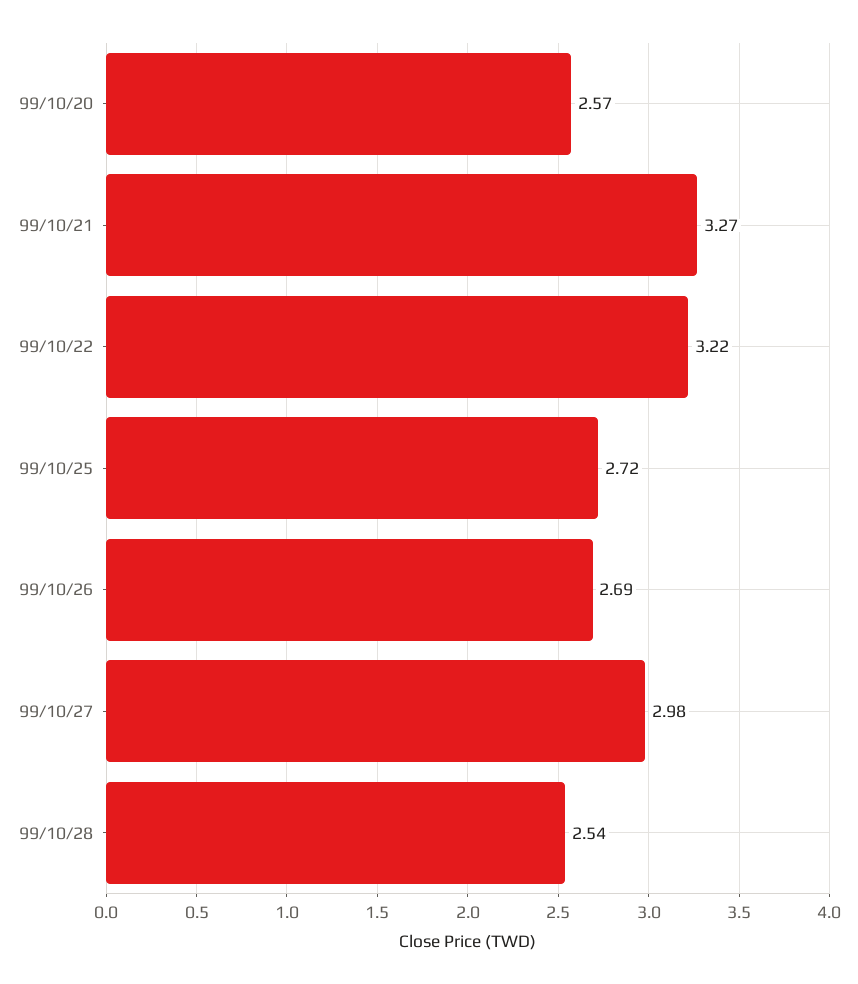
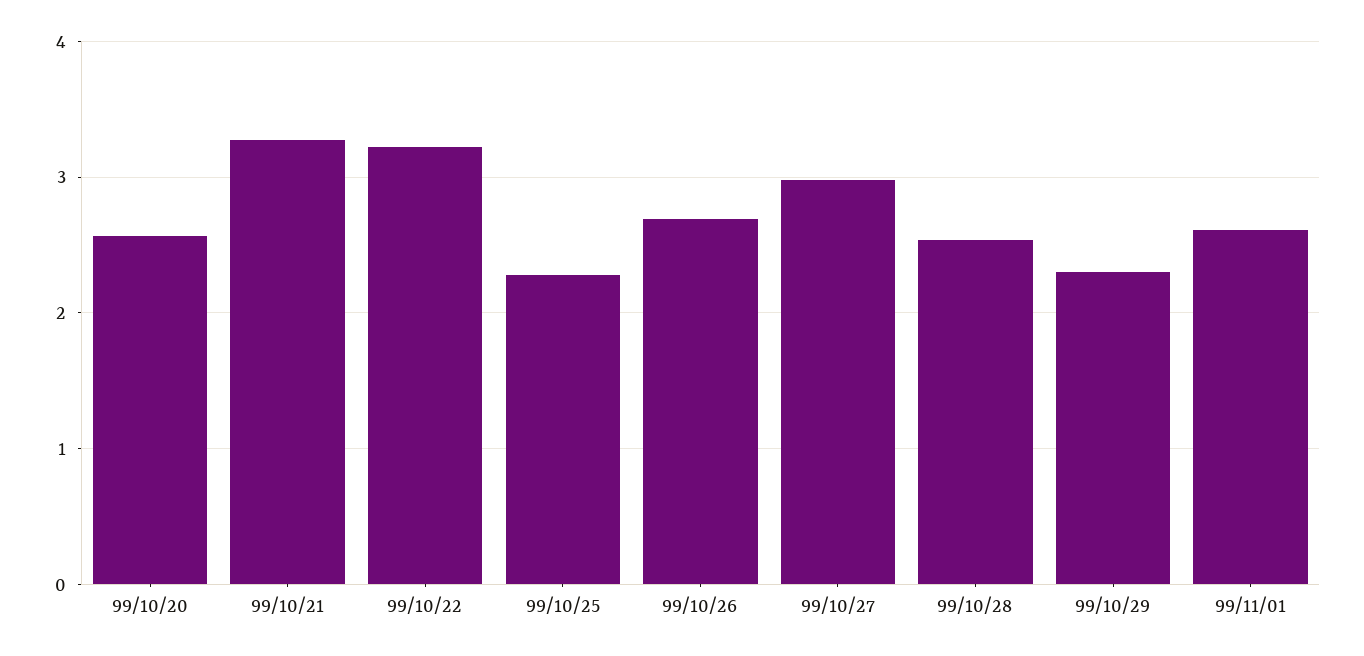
99/10/25: 2.72 -> 2.3
99/10/29: none -> 2.3
99/11/01: none -> 2.6

